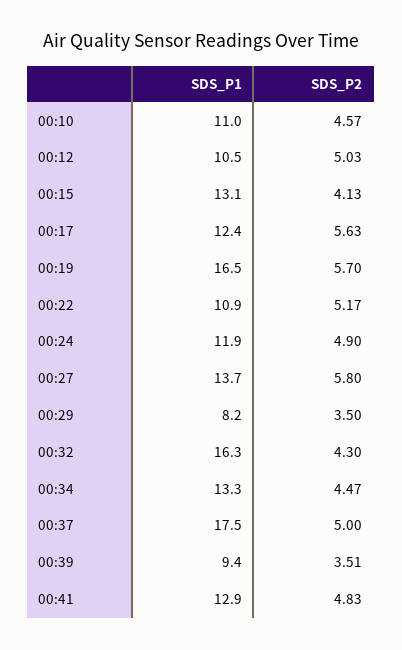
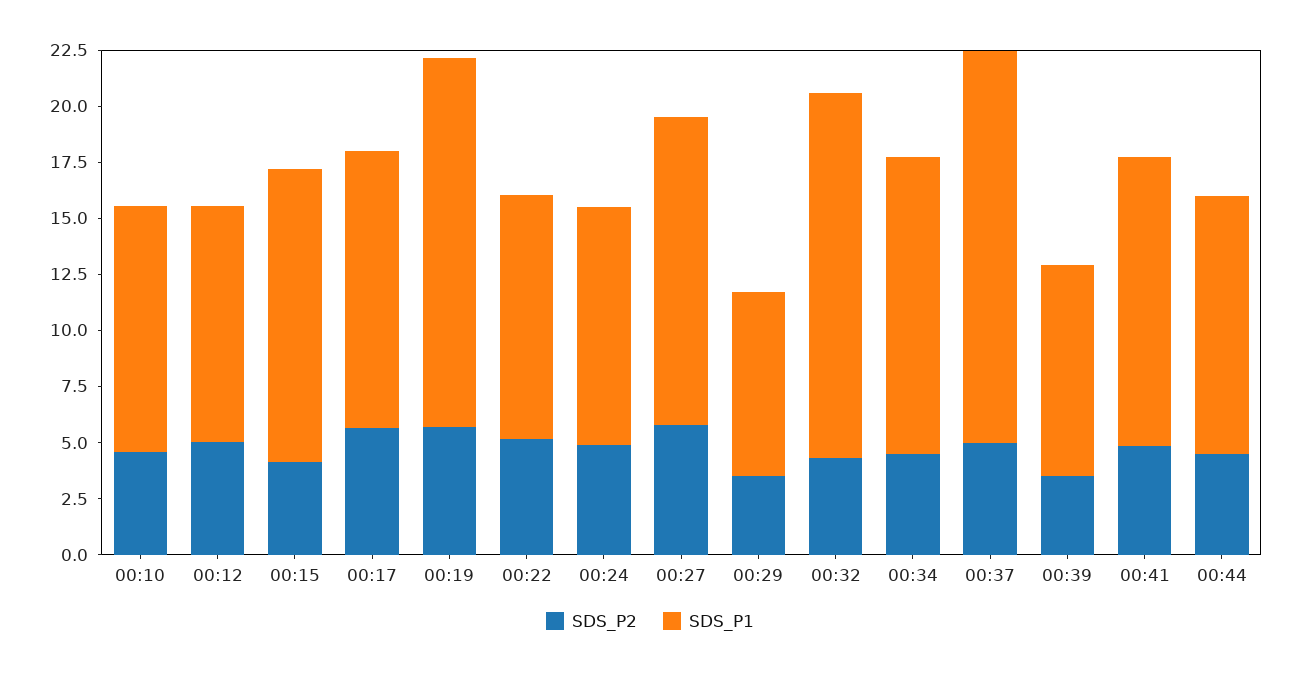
SDS_P1, 00:24: 11.9 -> 10.5
SDS_P2, 00:44: none -> 4.5
SDS_P1, 00:44: none -> 11.5

